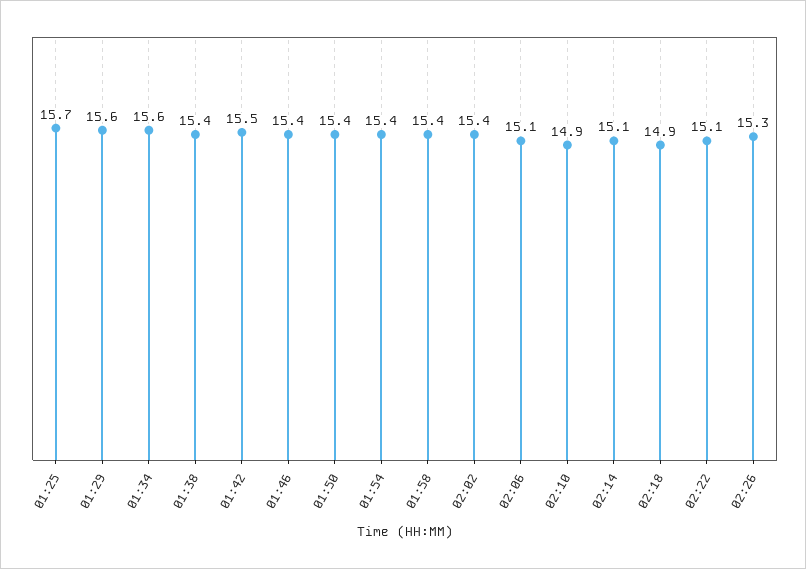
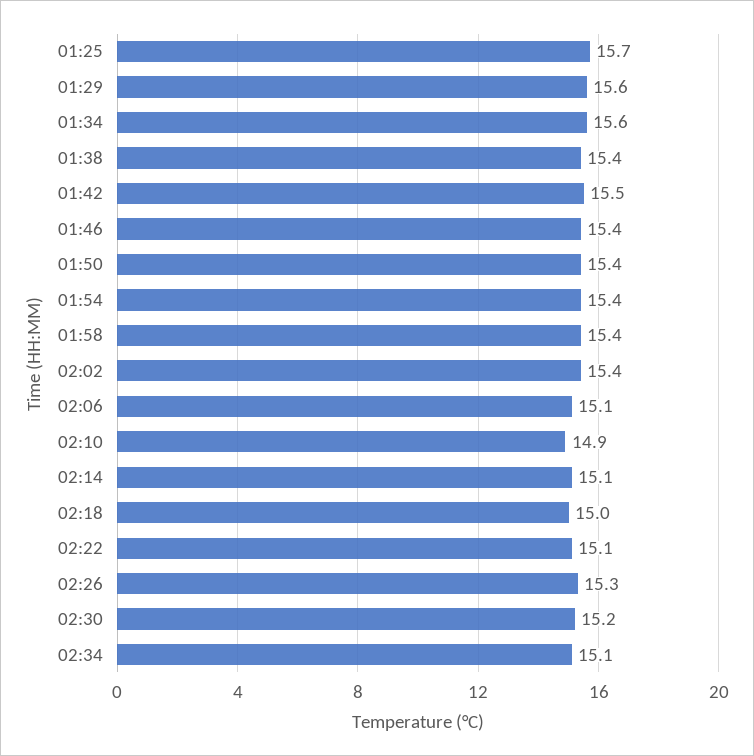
02:18: 14.9 -> 15
02:30: none -> 15.2
02:34: none -> 15.1

